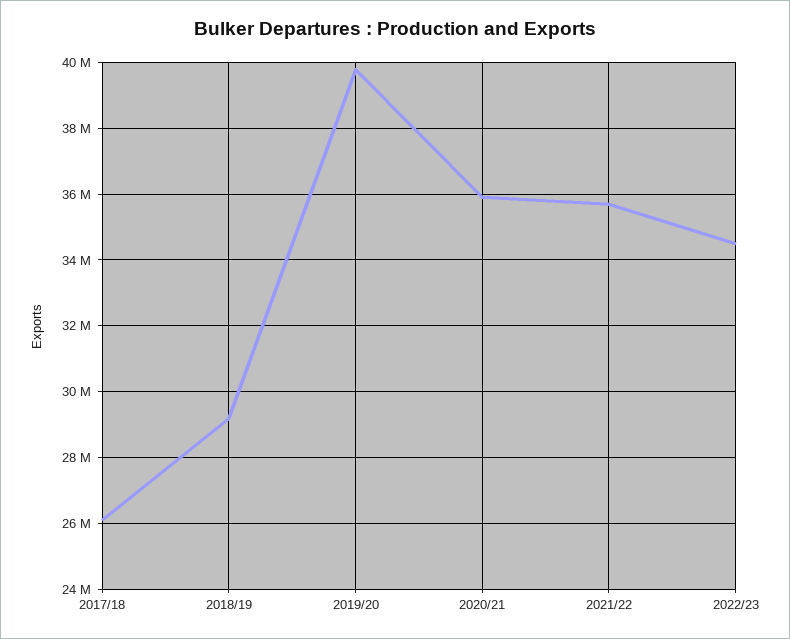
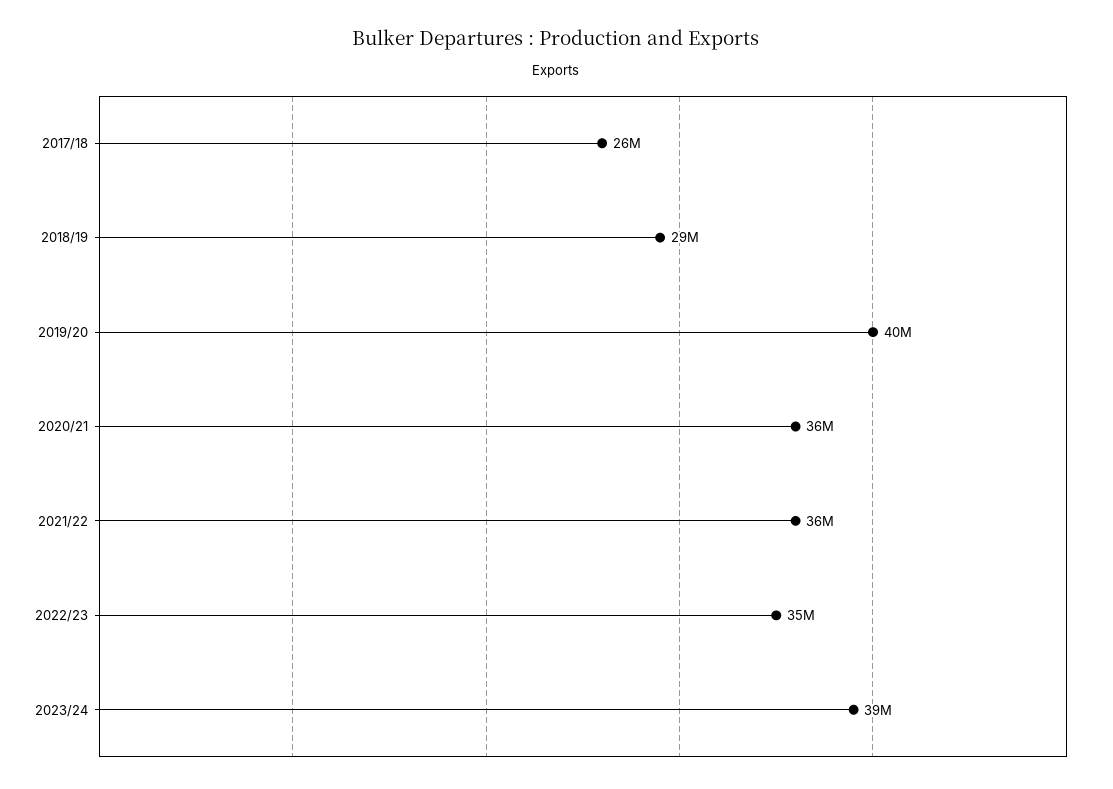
2023/24: none -> 39000000

